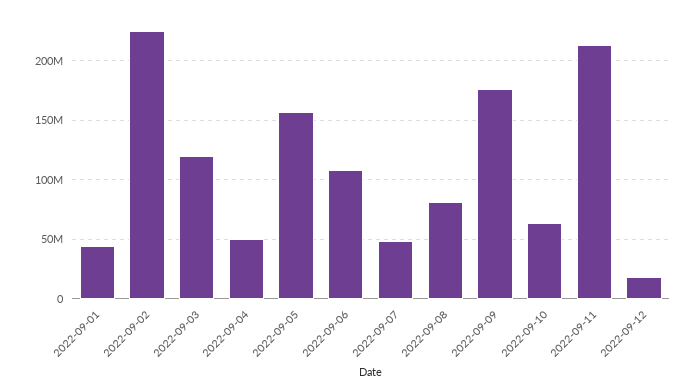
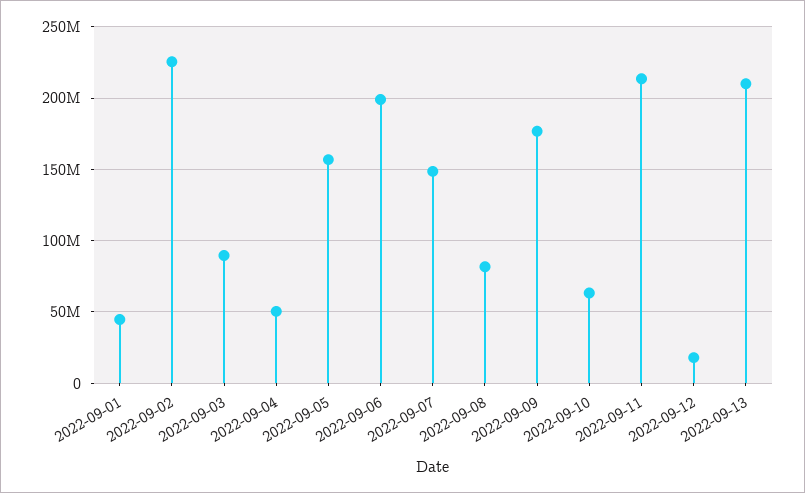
2022-09-03: 120000000 -> 90000000
2022-09-06: 110000000 -> 200000000
2022-09-07: 50000000 -> 150000000
2022-09-13: none -> 210000000

